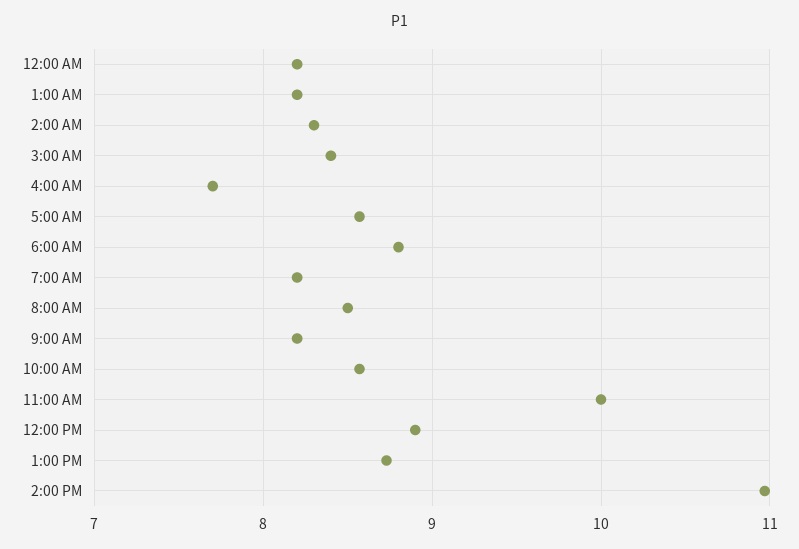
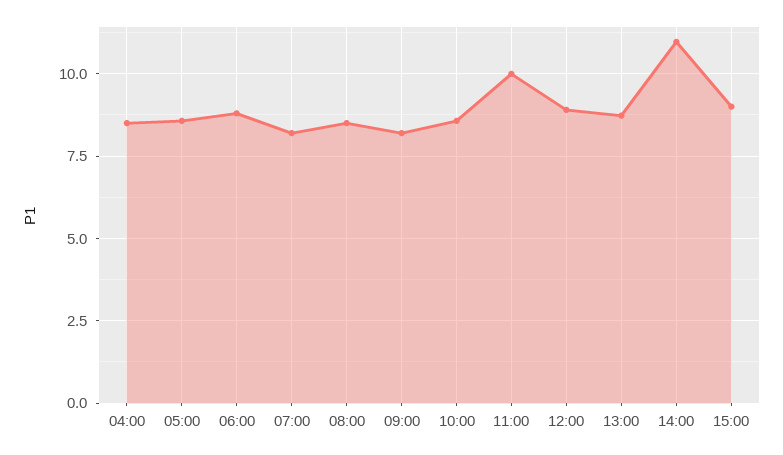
12:00 AM: 8.2 -> none
1:00 AM: 8.2 -> none
2:00 AM: 8.3 -> none
3:00 AM: 8.4 -> none
4:00 AM: 7.7 -> 8.5
15:00: none -> 9

